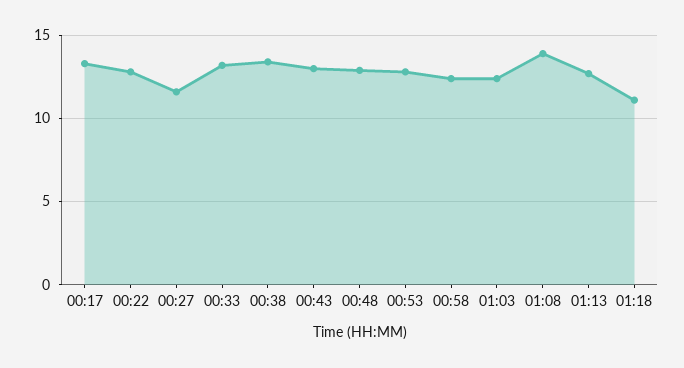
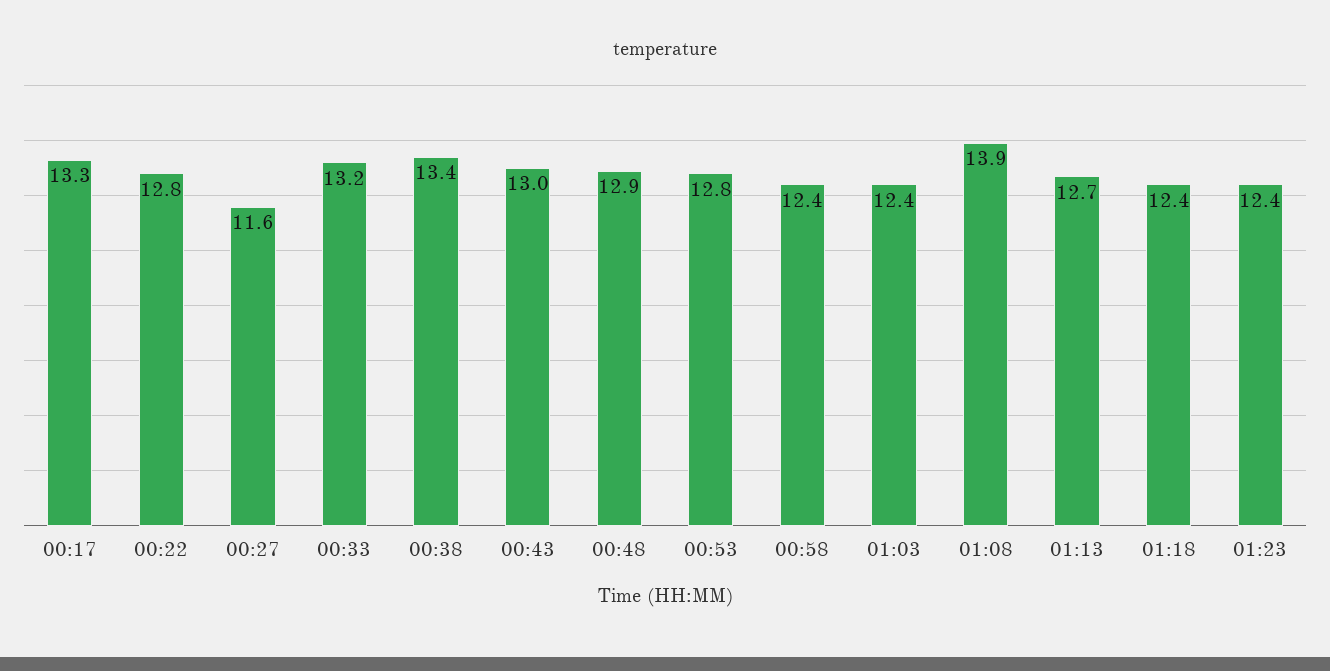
01:18: 11 -> 12.4
01:23: none -> 12.4

